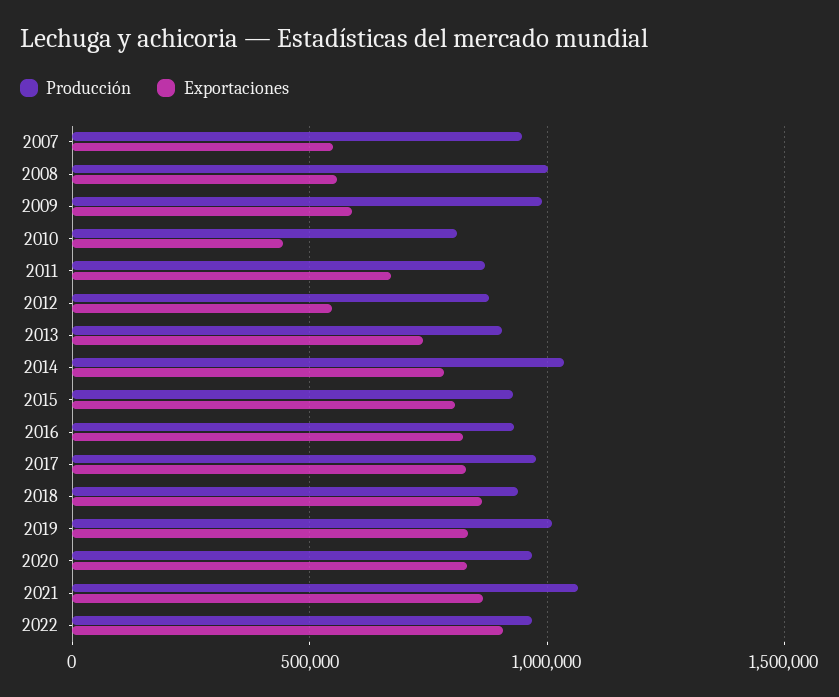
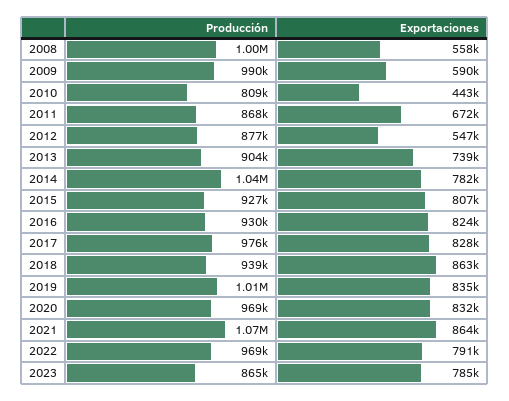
Producción, 2007: 950000 -> none
Exportaciones, 2007: 550000 -> none
Exportaciones, 2022: 900000 -> 791000
Producción, 2023: none -> 865000
Exportaciones, 2023: none -> 785000

